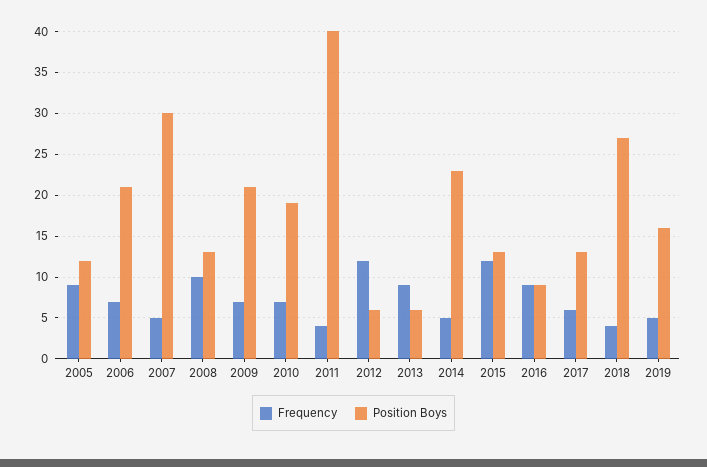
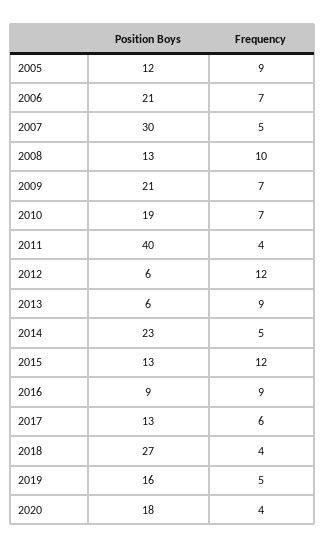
Position Boys, 2020: none -> 18
Frequency, 2020: none -> 4

